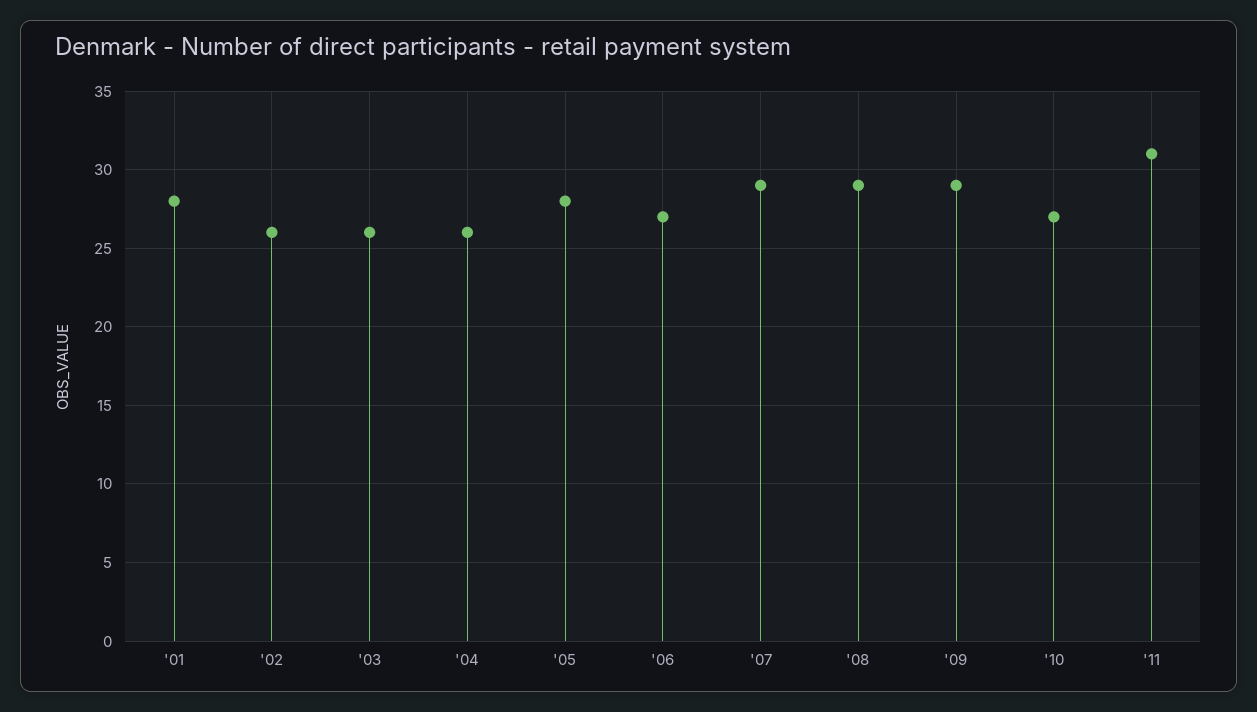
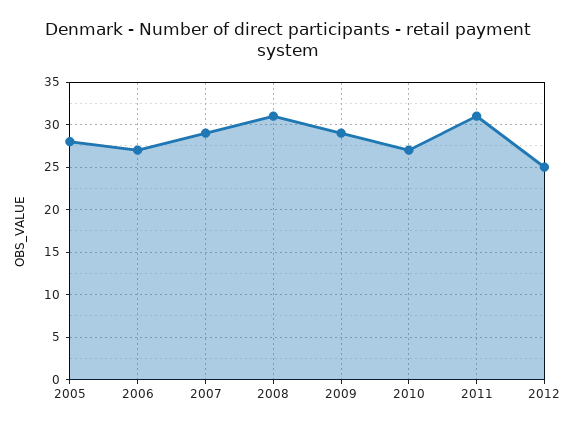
'01: 28 -> none
'02: 26 -> none
'03: 26 -> none
'04: 26 -> none
'08: 29 -> 31
2012: none -> 25

